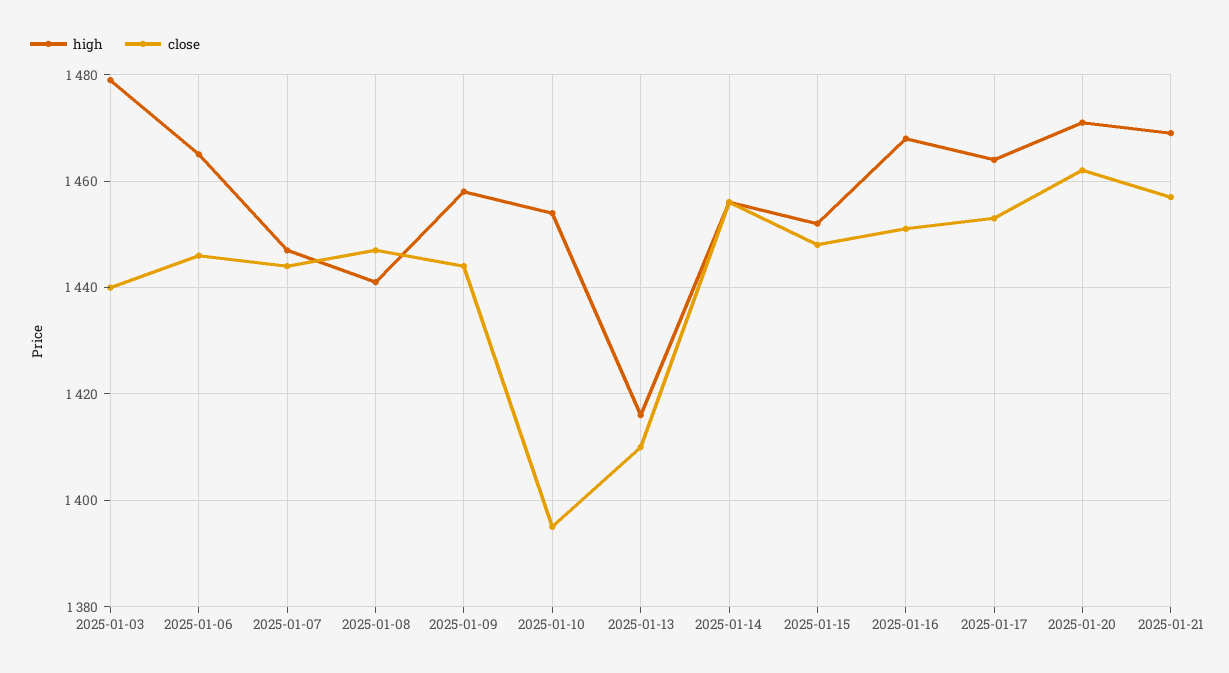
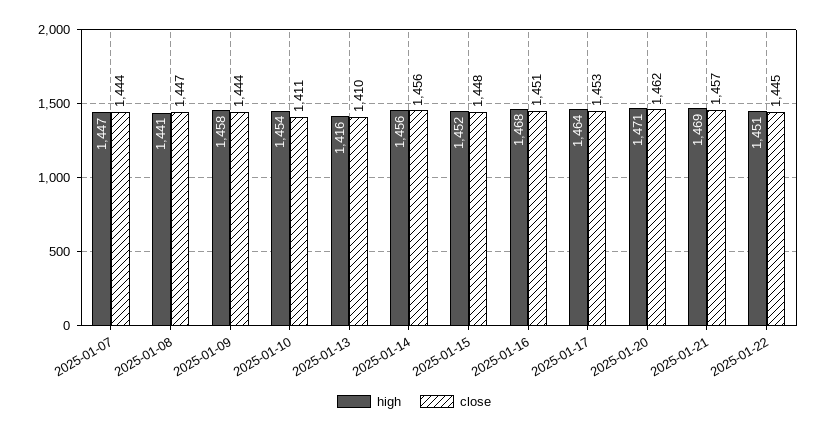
high, 2025-01-03: 1480 -> none
close, 2025-01-03: 1440 -> none
high, 2025-01-06: 1465 -> none
close, 2025-01-06: 1445 -> none
close, 2025-01-10: 1395 -> 1411
high, 2025-01-22: none -> 1451
close, 2025-01-22: none -> 1445

